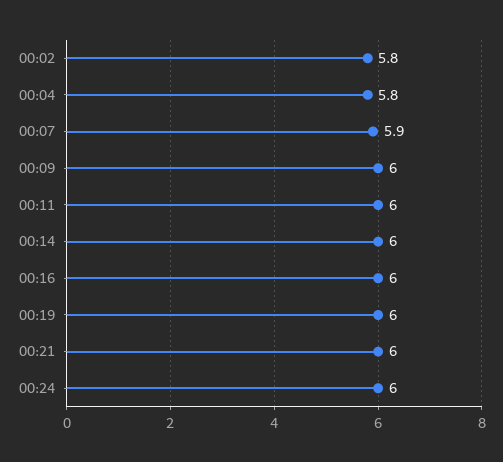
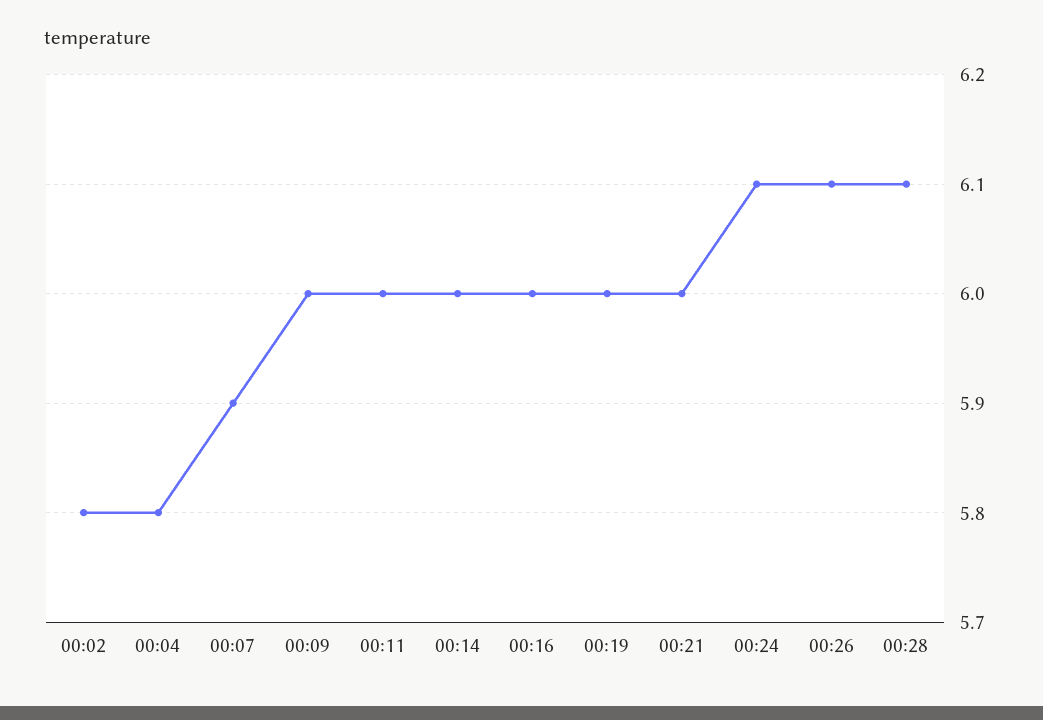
00:24: 6 -> 6.1
00:26: none -> 6.1
00:28: none -> 6.1

